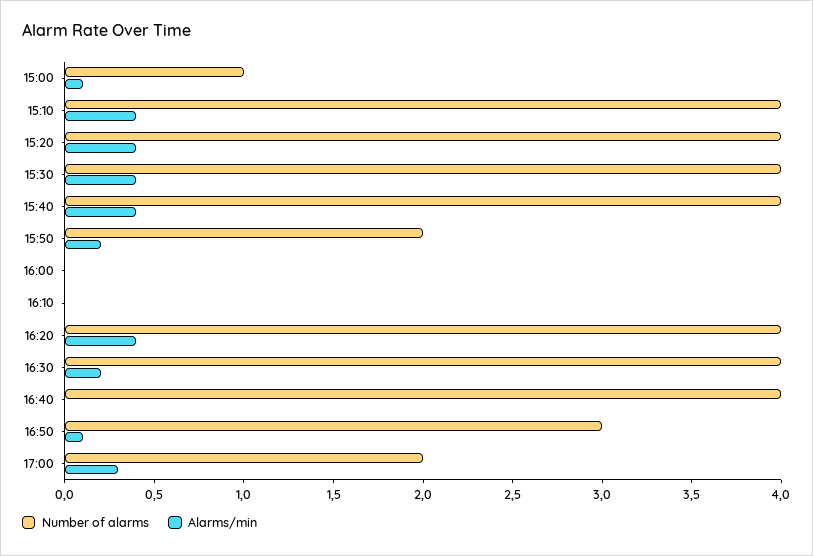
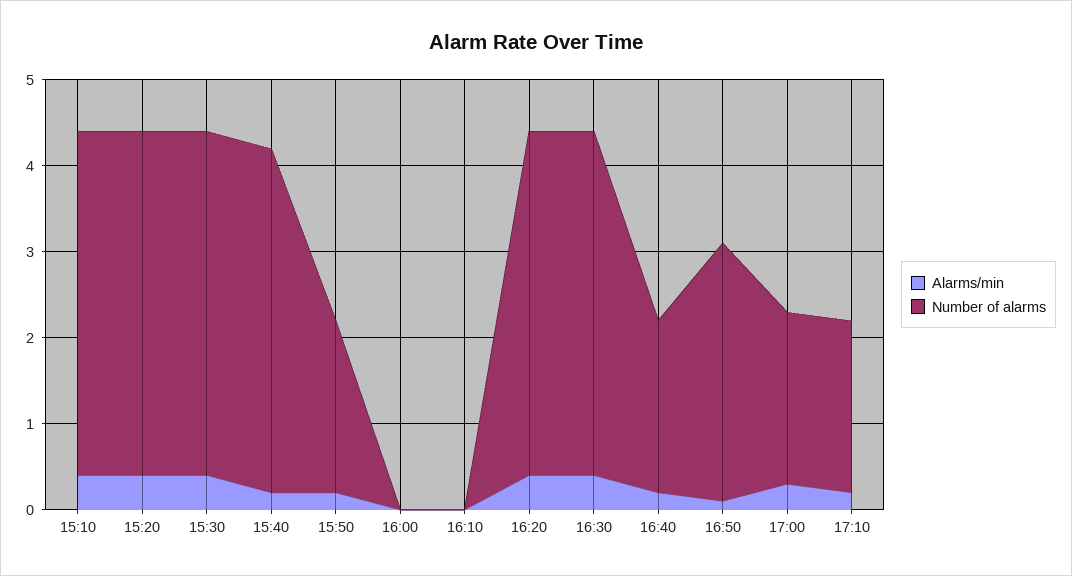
Number of alarms, 15:00: 1 -> none
Alarms/min, 15:00: 0.1 -> none
Alarms/min, 15:40: 0.4 -> 0.2
Alarms/min, 16:30: 0.2 -> 0.4
Number of alarms, 16:40: 4 -> 2
Alarms/min, 16:40: 0 -> 0.2
Alarms/min, 17:10: none -> 0.2
Number of alarms, 17:10: none -> 2

